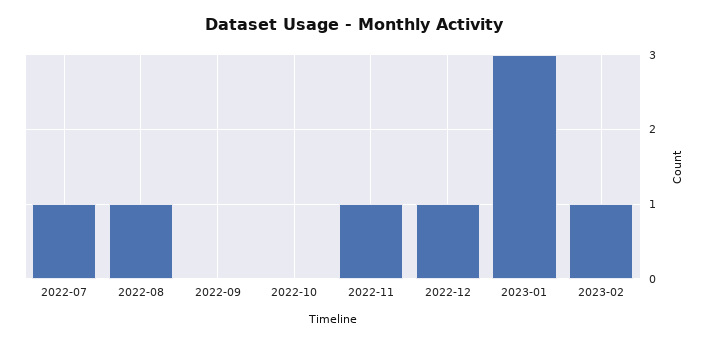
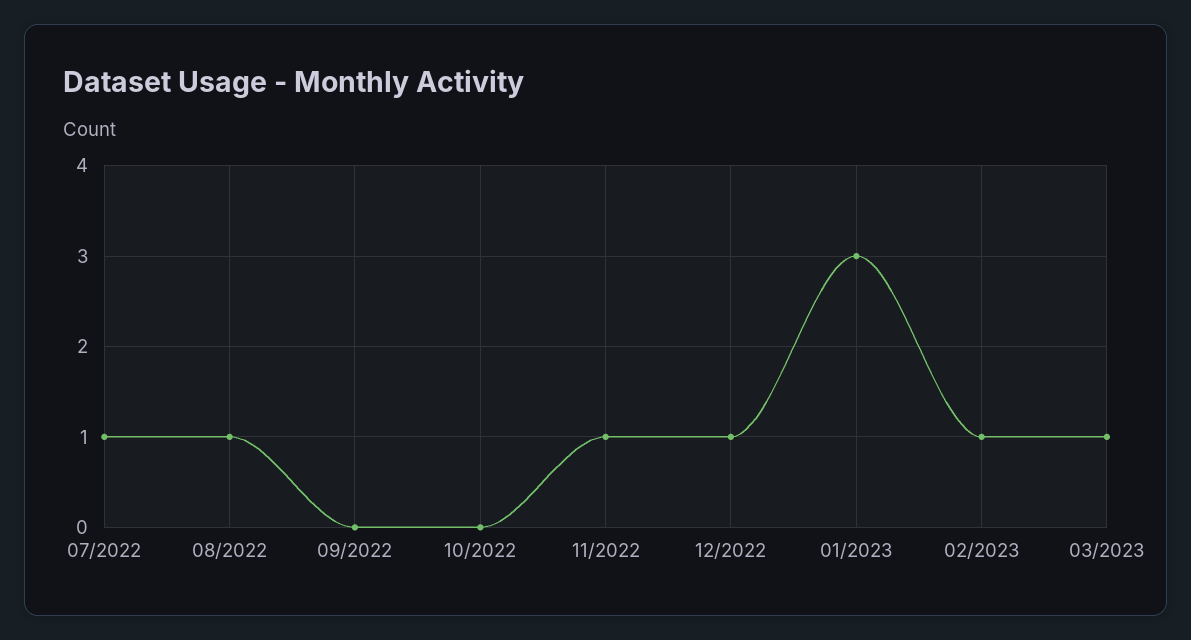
03/2023: none -> 1

